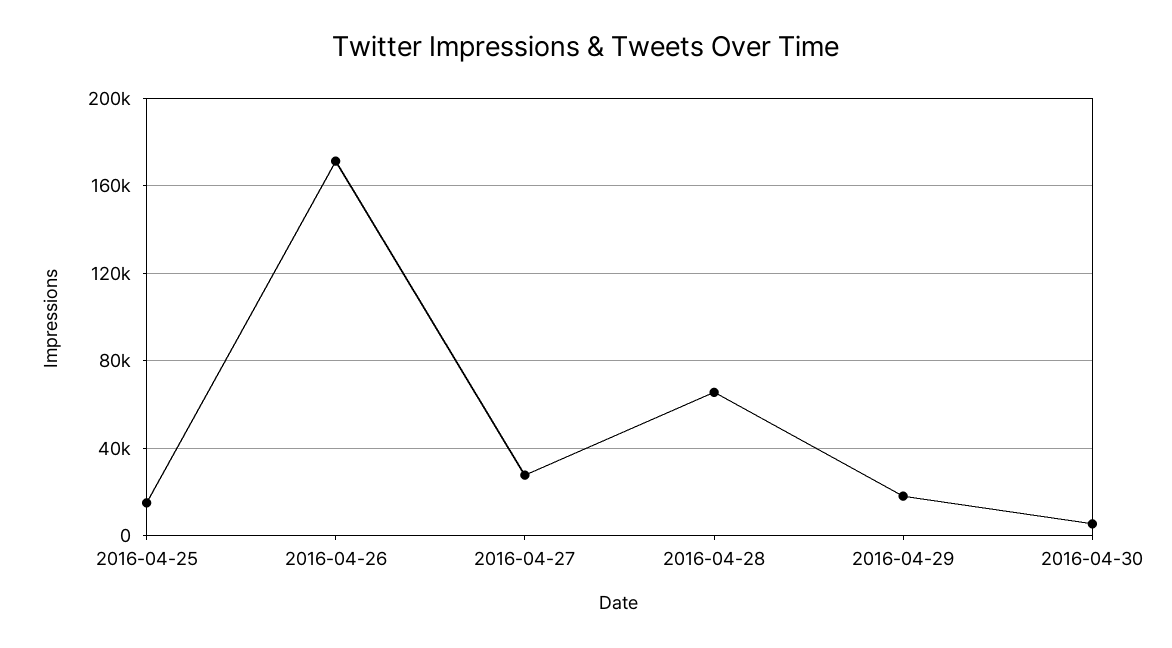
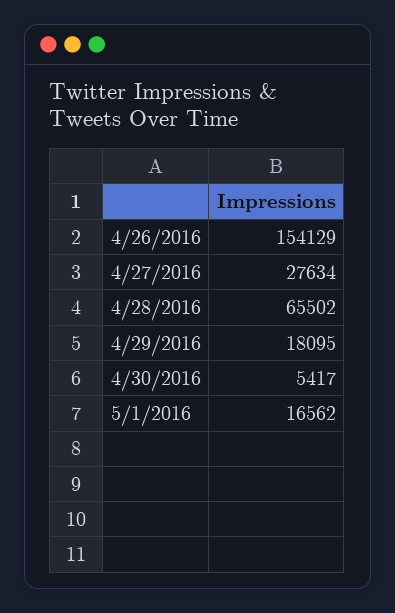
2016-04-25: 15000 -> none
2016-04-26: 170000 -> 154129
5/1/2016: none -> 16562

